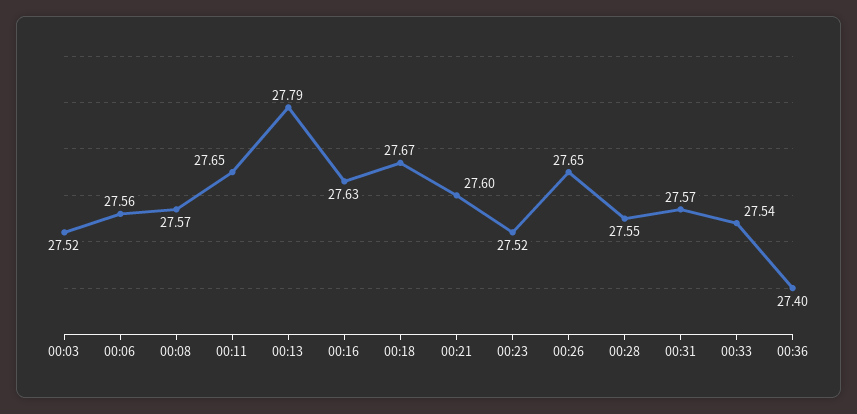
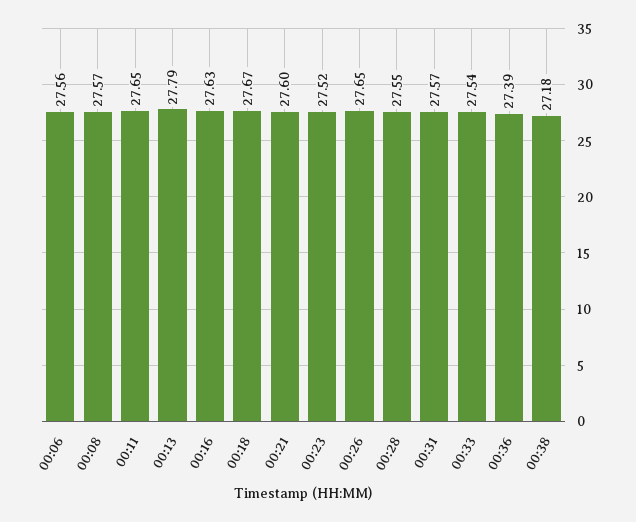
00:03: 27.52 -> none
00:36: 27.4 -> 27.39
00:38: none -> 27.18

